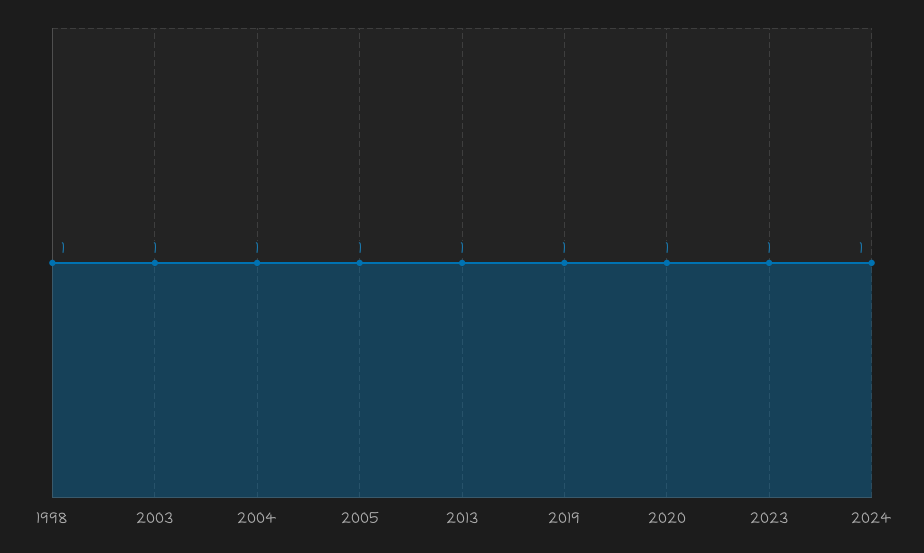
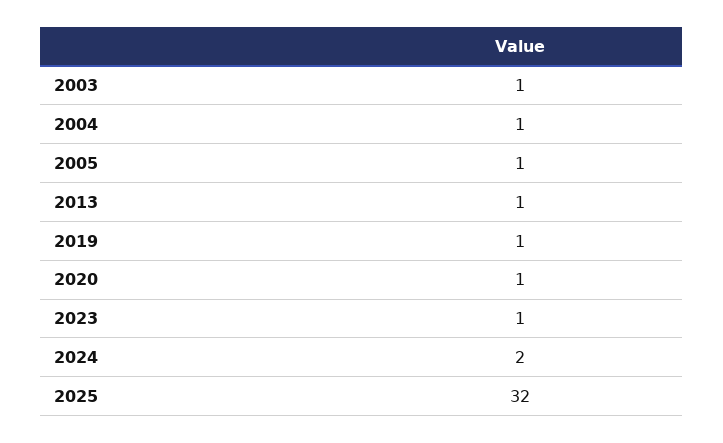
1998: 1 -> none
2024: 1 -> 2
2025: none -> 32

